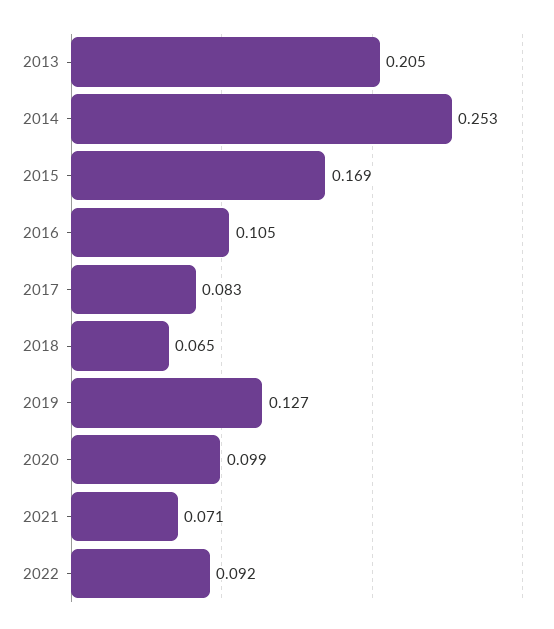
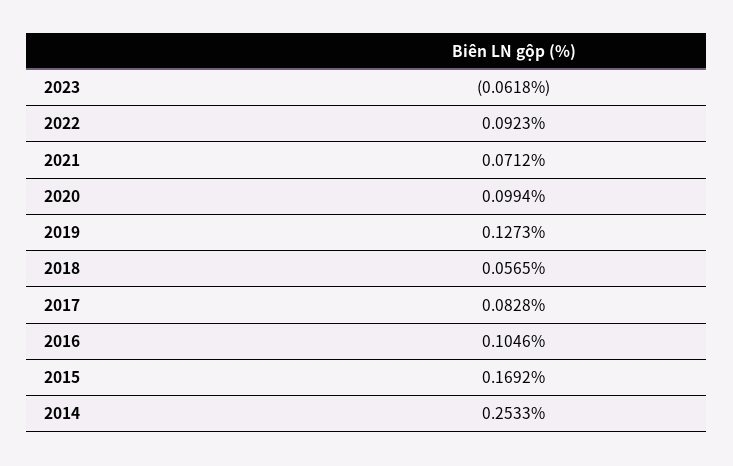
2013: 0.205 -> none
2018: 0.065 -> 0.0565
2023: none -> -0.0618

